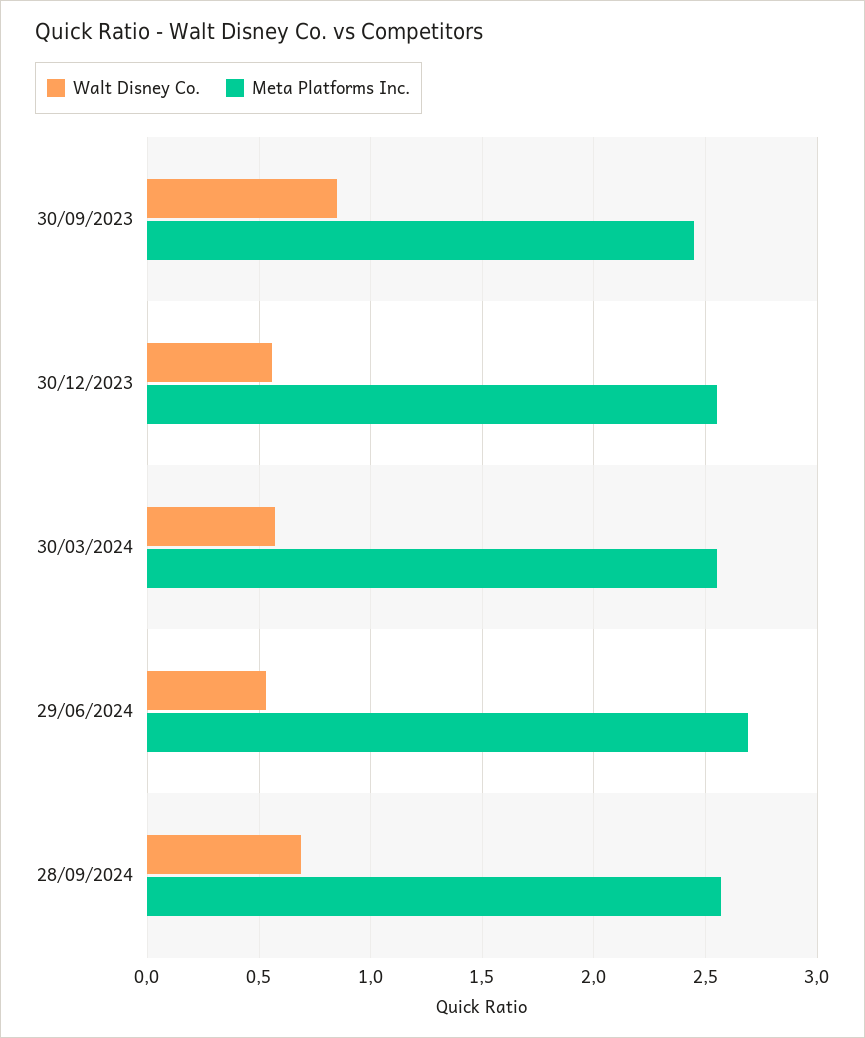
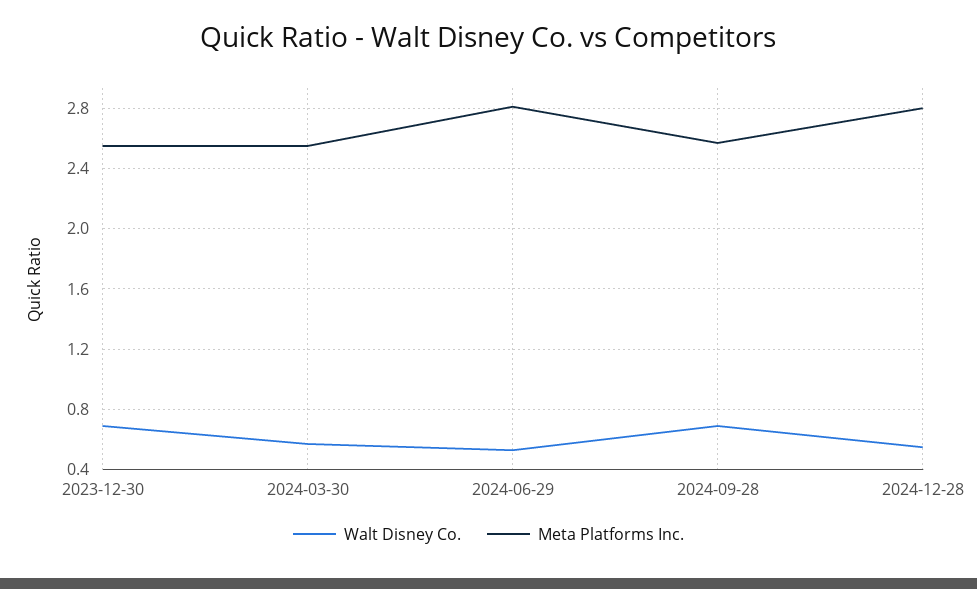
Walt Disney Co., 30/09/2023: 0.85 -> none
Meta Platforms Inc., 30/09/2023: 2.45 -> none
Walt Disney Co., 30/12/2023: 0.55 -> 0.7
Meta Platforms Inc., 29/06/2024: 2.7 -> 2.8
Walt Disney Co., 2024-12-28: none -> 0.55
Meta Platforms Inc., 2024-12-28: none -> 2.8

